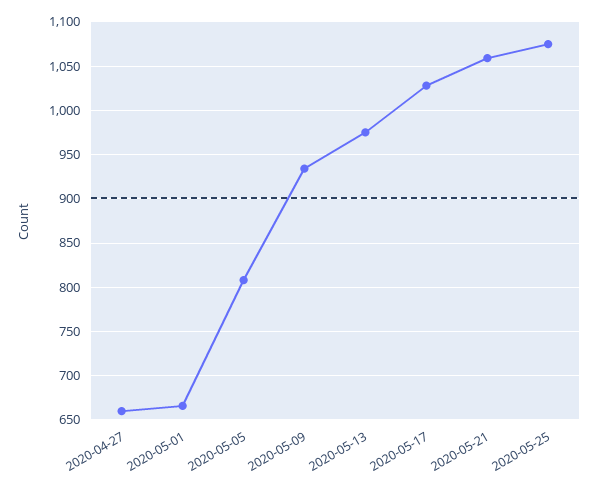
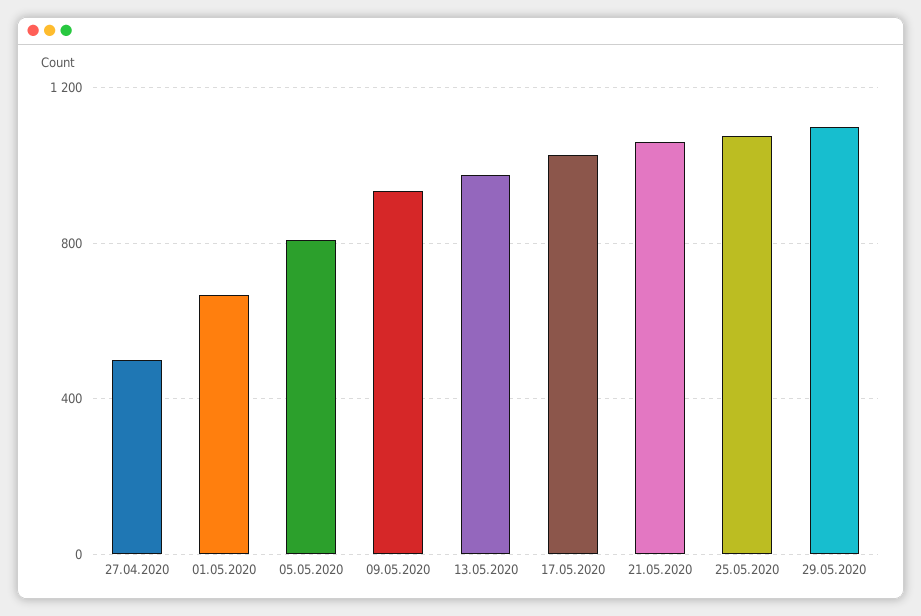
2020-04-27: 660 -> 500
29.05.2020: none -> 1100

